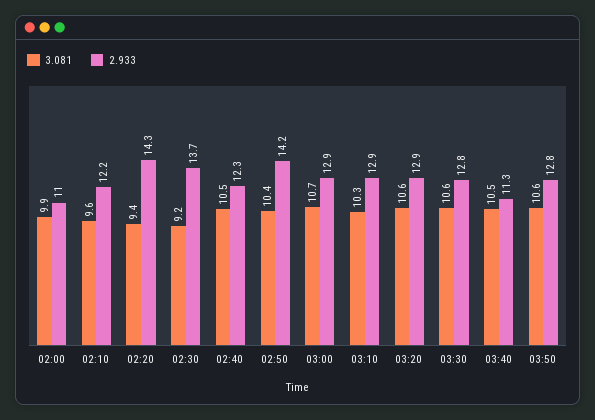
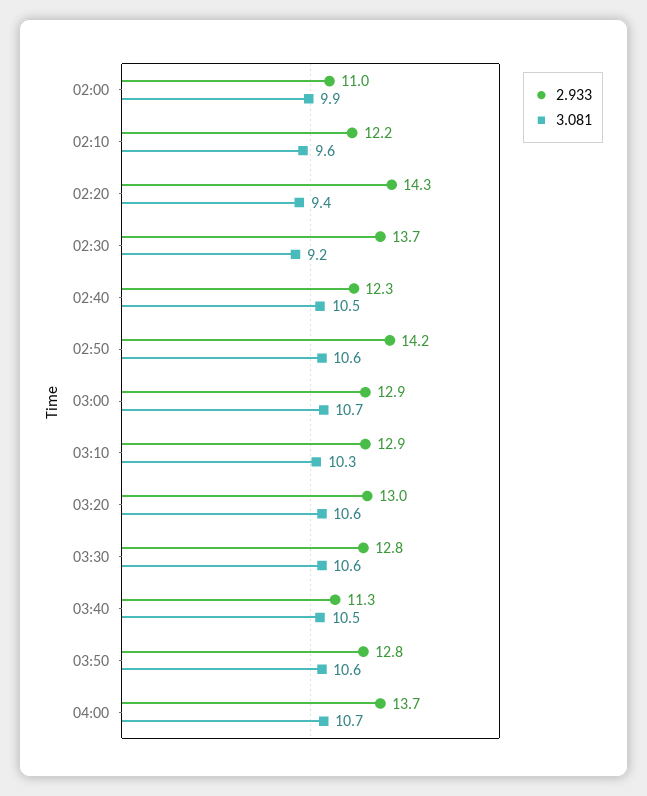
3.081, 02:50: 10.4 -> 10.6
2.933, 03:20: 12.9 -> 13
2.933, 04:00: none -> 13.7
3.081, 04:00: none -> 10.7

